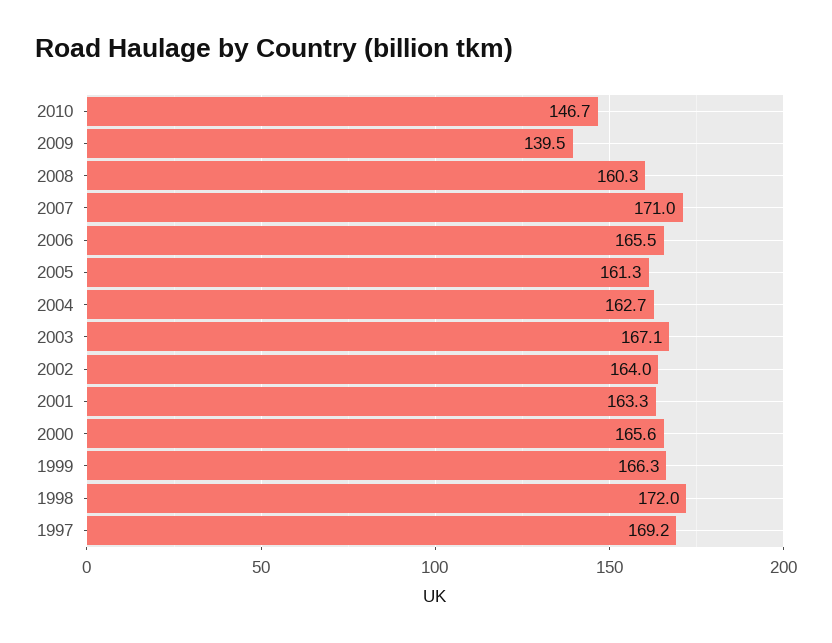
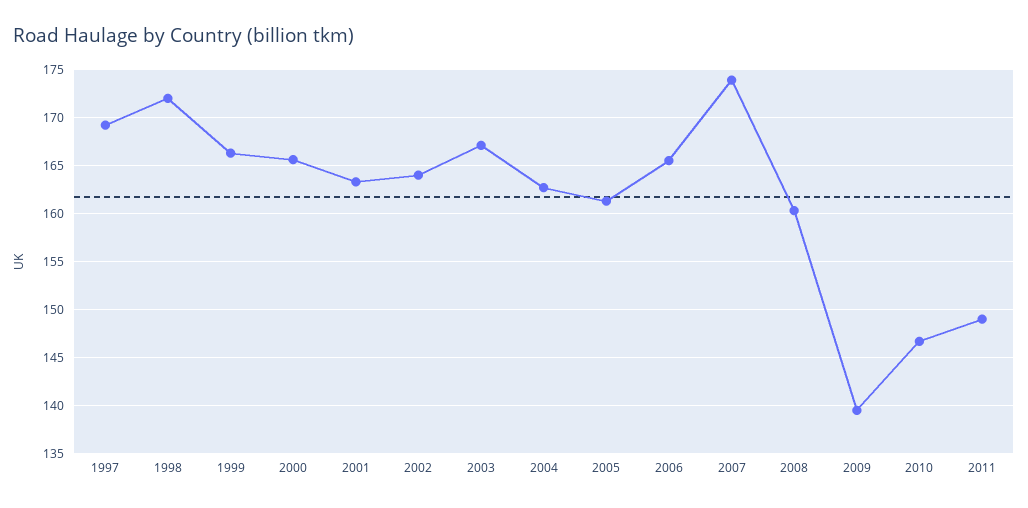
2007: 171 -> 174
2011: none -> 149

